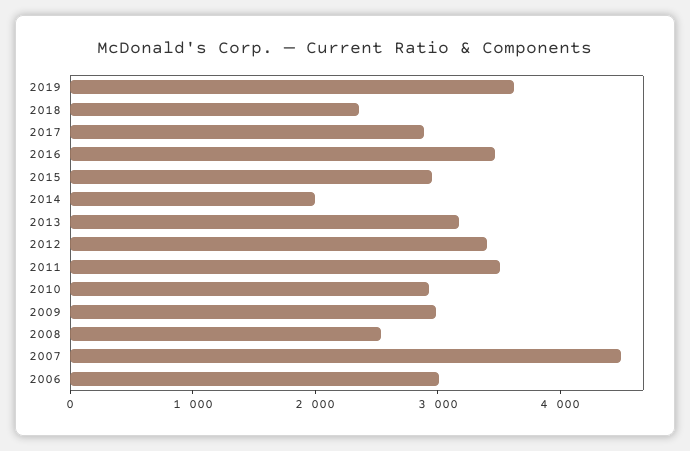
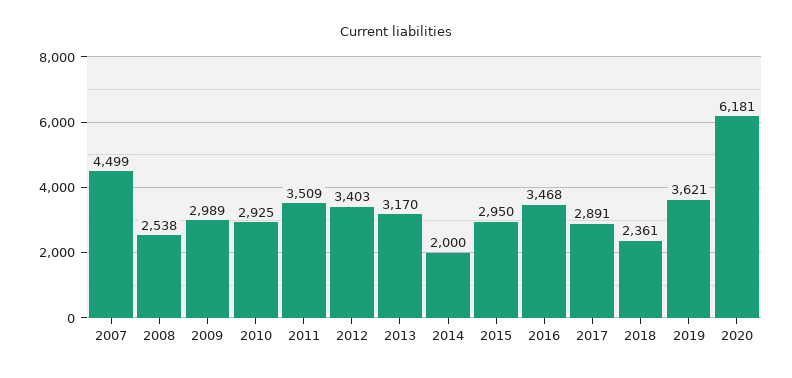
2006: 3000 -> none
2020: none -> 6181

